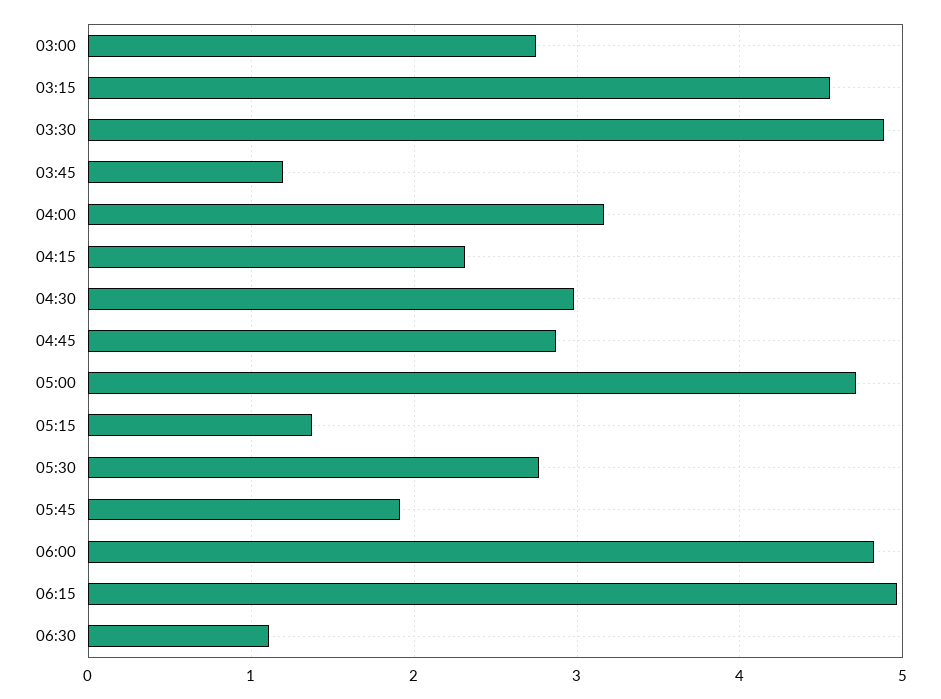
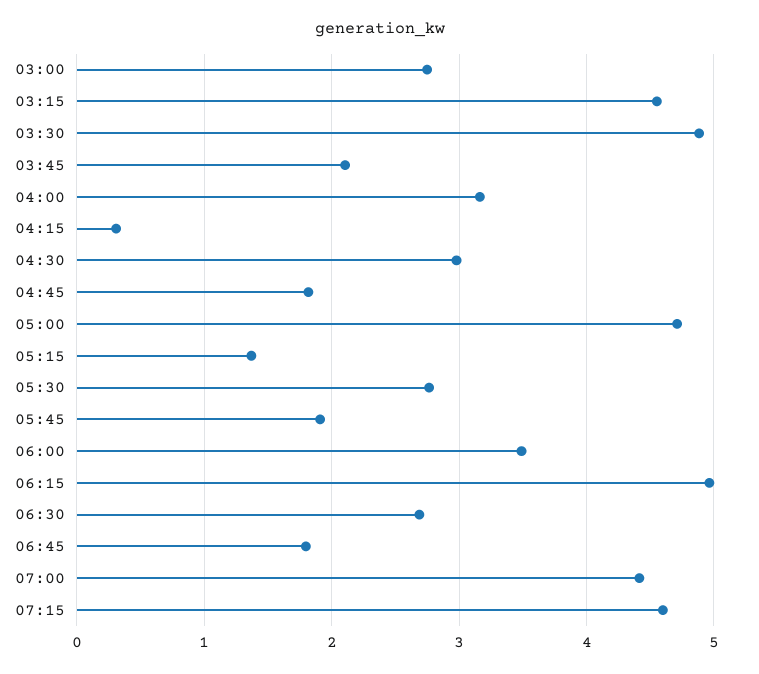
03:45: 1.2 -> 2.1
04:15: 2.3 -> 0.3
04:45: 2.9 -> 1.8
06:00: 4.8 -> 3.5
06:30: 1.1 -> 2.7
06:45: none -> 1.8
07:00: none -> 4.4
07:15: none -> 4.6

